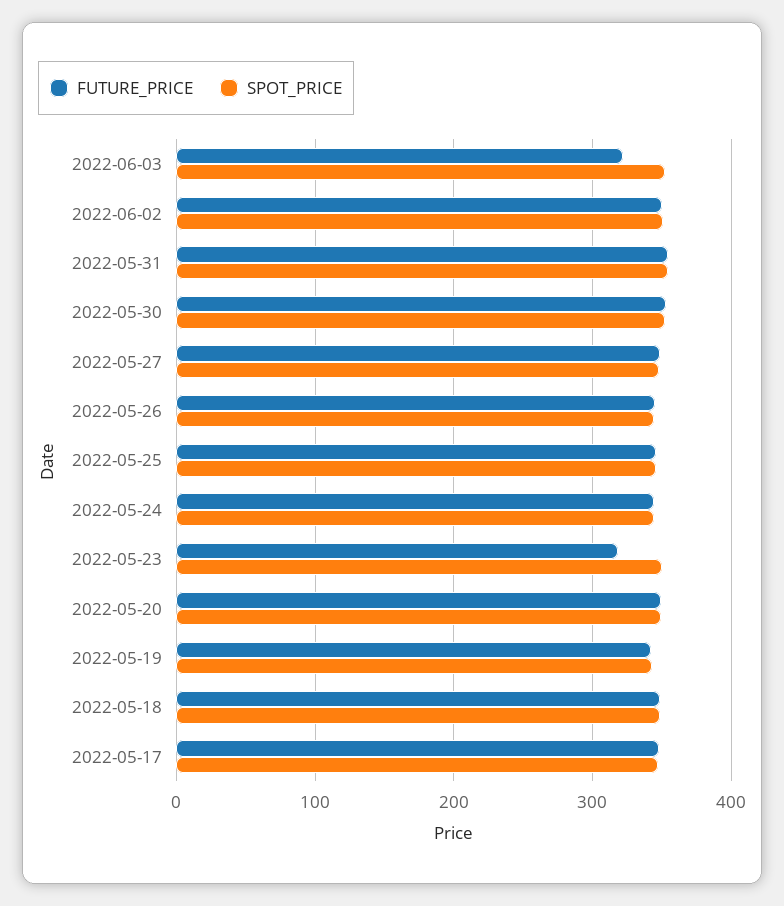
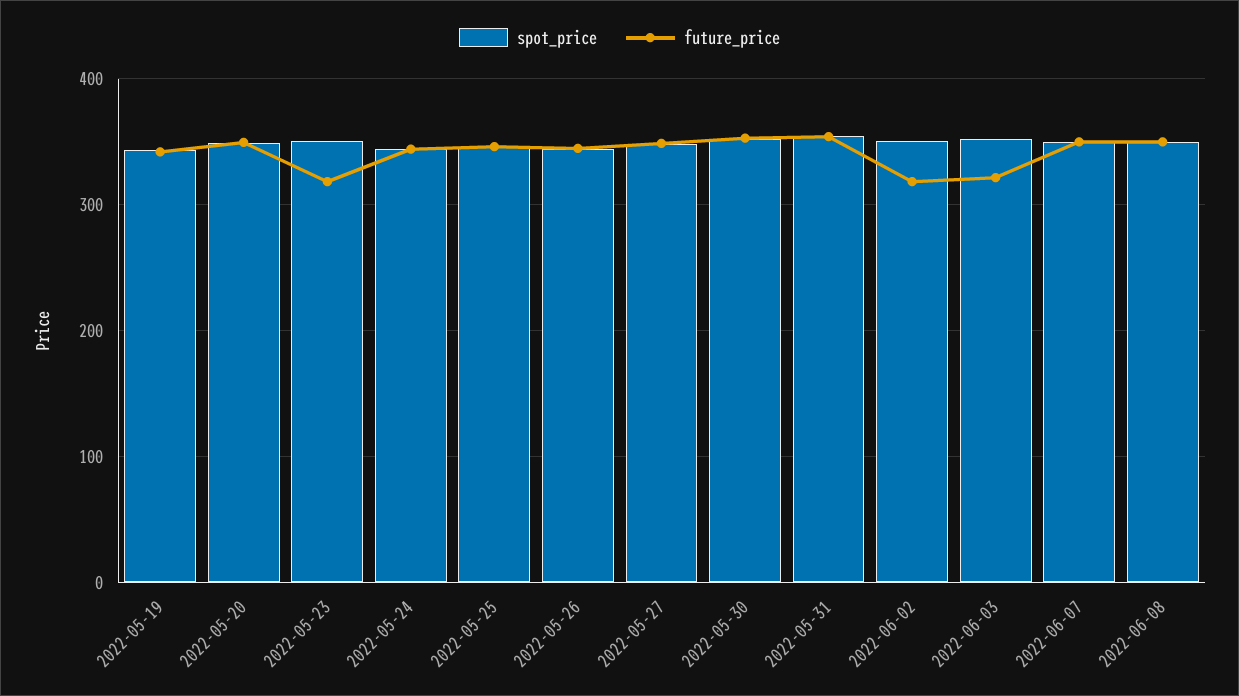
FUTURE_PRICE, 2022-06-02: 350 -> 320
FUTURE_PRICE, 2022-05-18: 350 -> none
SPOT_PRICE, 2022-05-18: 350 -> none
FUTURE_PRICE, 2022-05-17: 350 -> none
SPOT_PRICE, 2022-05-17: 350 -> none
SPOT_PRICE, 2022-06-07: none -> 350
FUTURE_PRICE, 2022-06-07: none -> 350
SPOT_PRICE, 2022-06-08: none -> 350
FUTURE_PRICE, 2022-06-08: none -> 350

